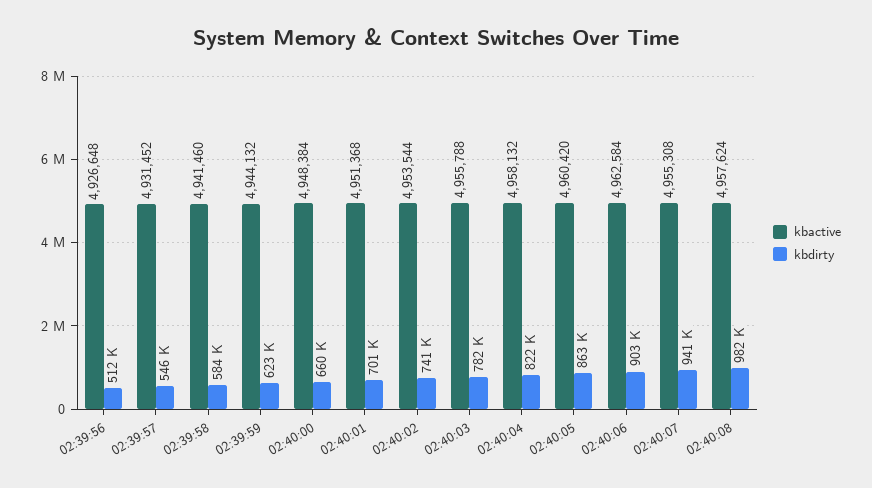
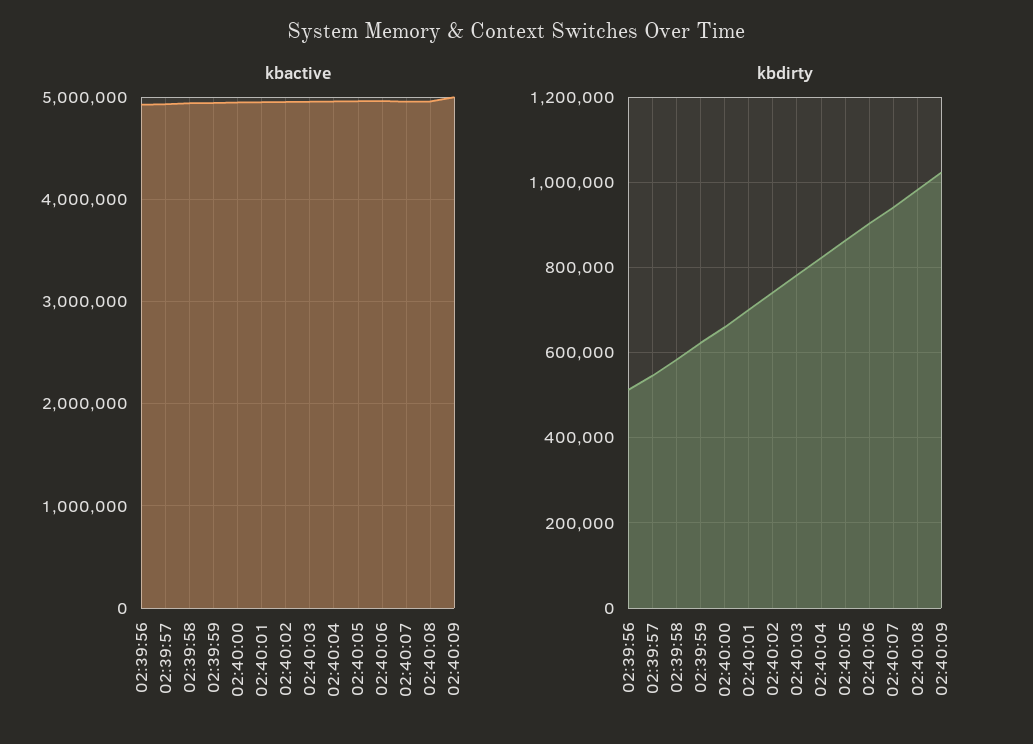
kbactive, 02:40:09: none -> 5000000
kbdirty, 02:40:09: none -> 1020000

